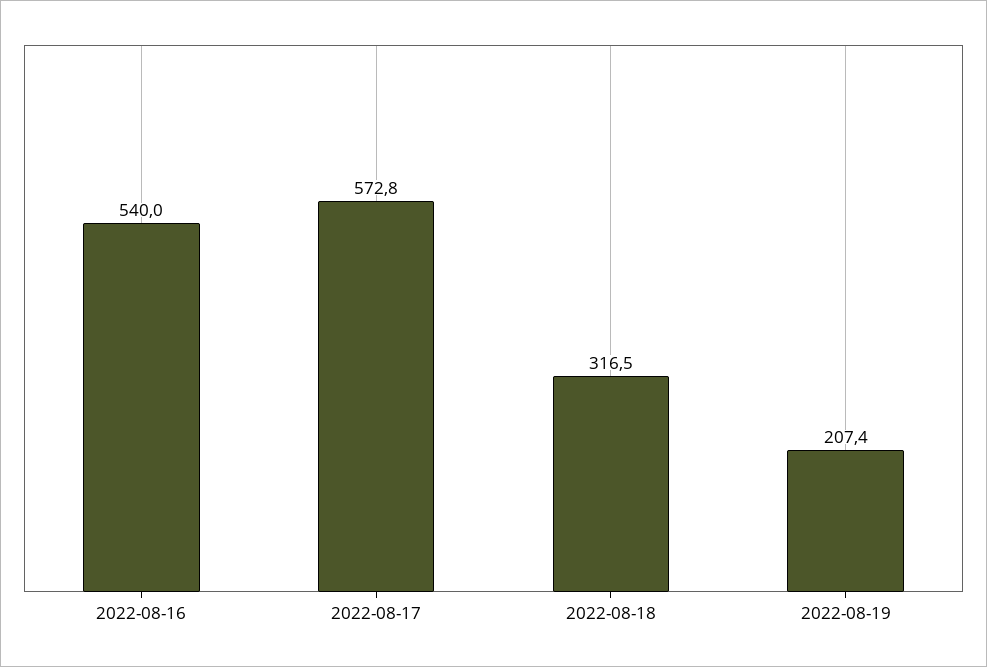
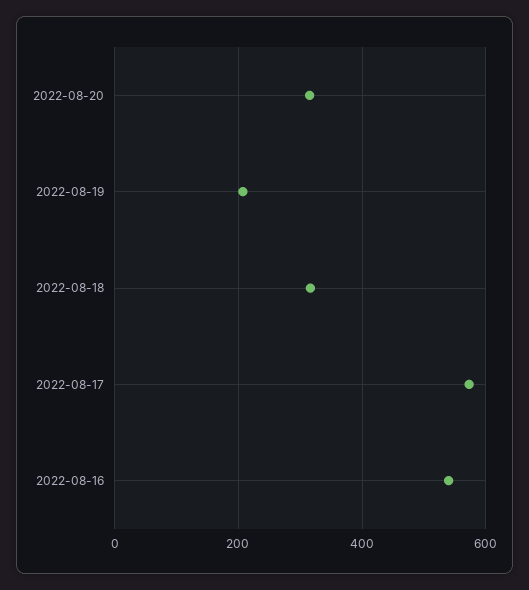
2022-08-20: none -> 320

